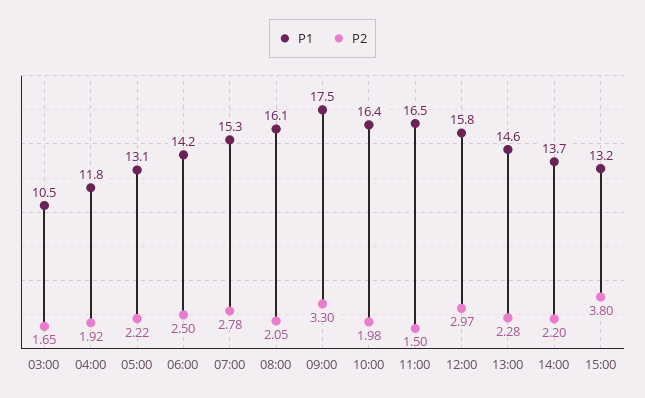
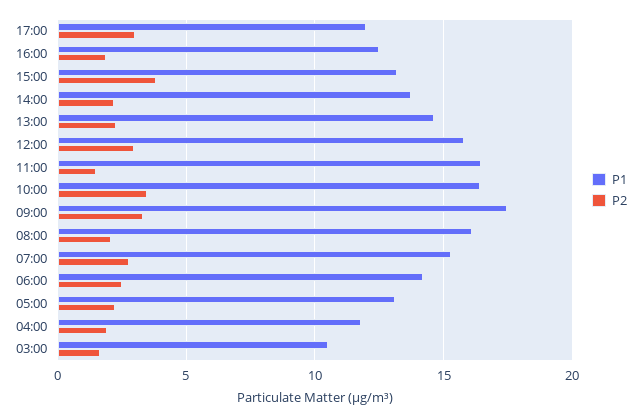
P2, 10:00: 1.98 -> 3.5
P1, 17:00: none -> 12
P2, 17:00: none -> 3
P1, 16:00: none -> 12.5
P2, 16:00: none -> 2

